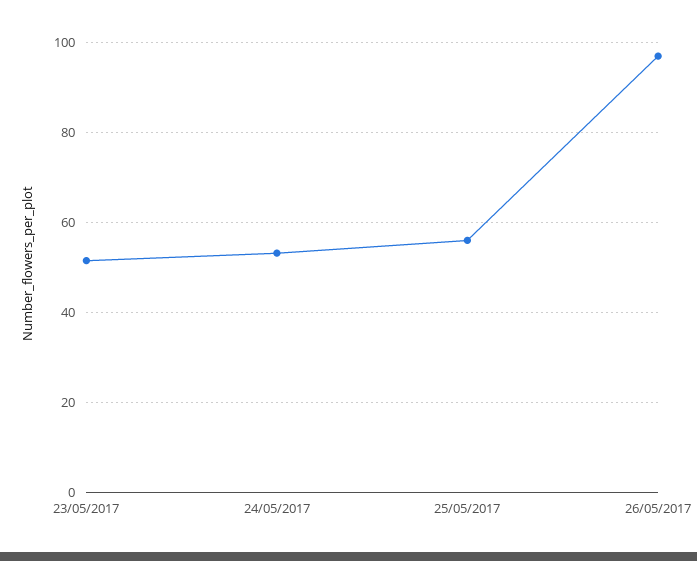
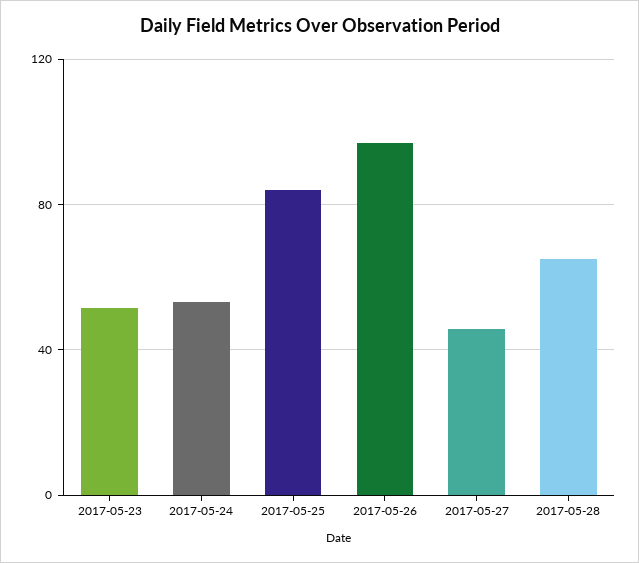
25/05/2017: 56 -> 85
2017-05-27: none -> 45
2017-05-28: none -> 65

